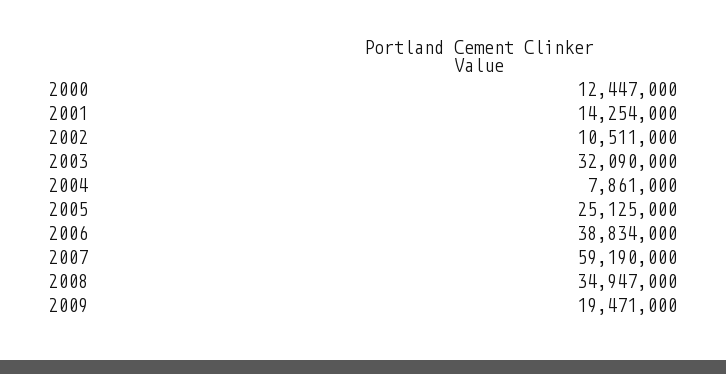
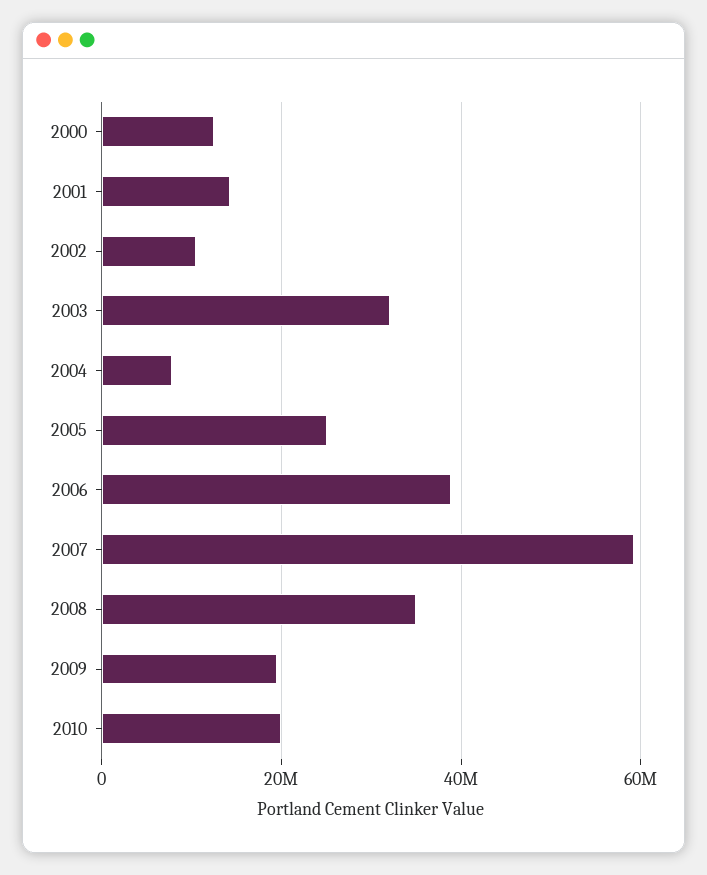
2010: none -> 20000000

